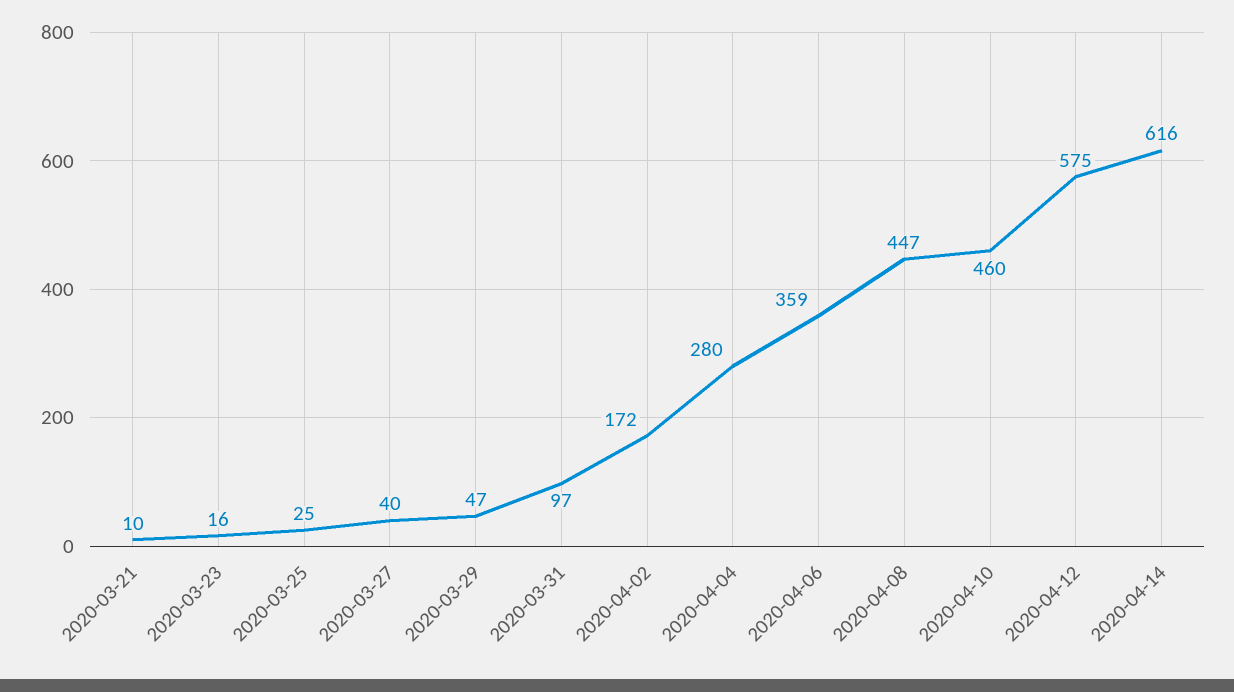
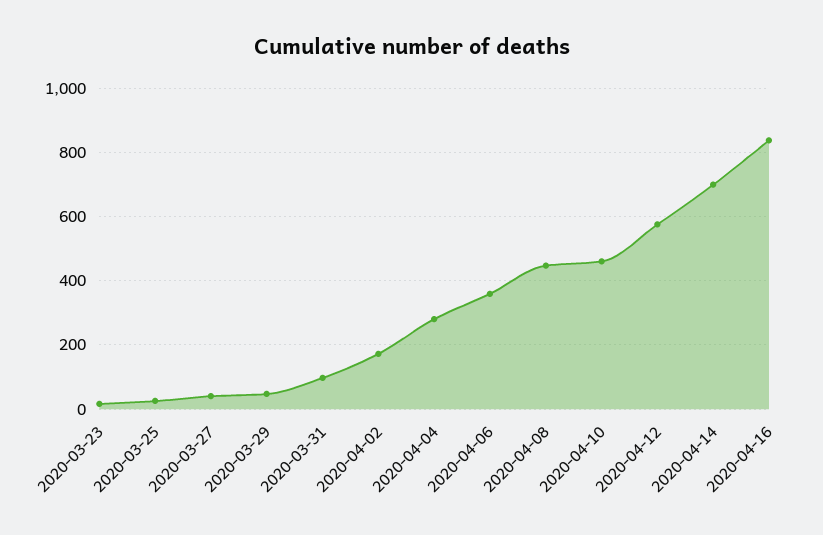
2020-03-21: 10 -> none
2020-04-14: 616 -> 700
2020-04-16: none -> 840

